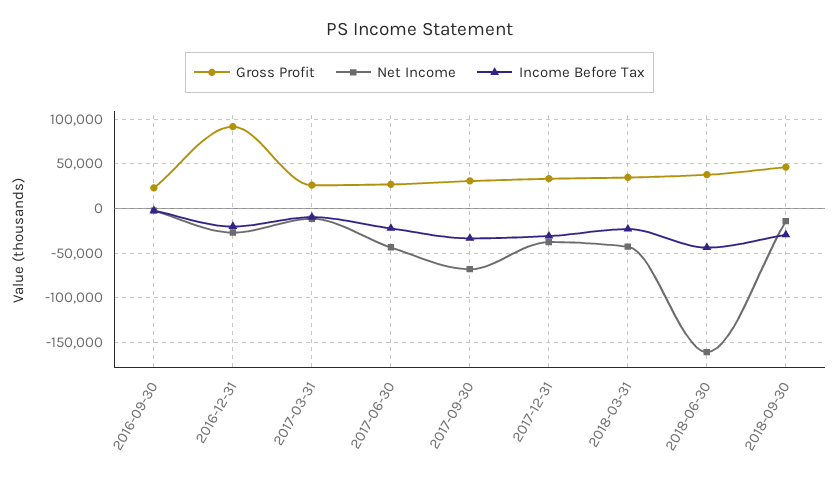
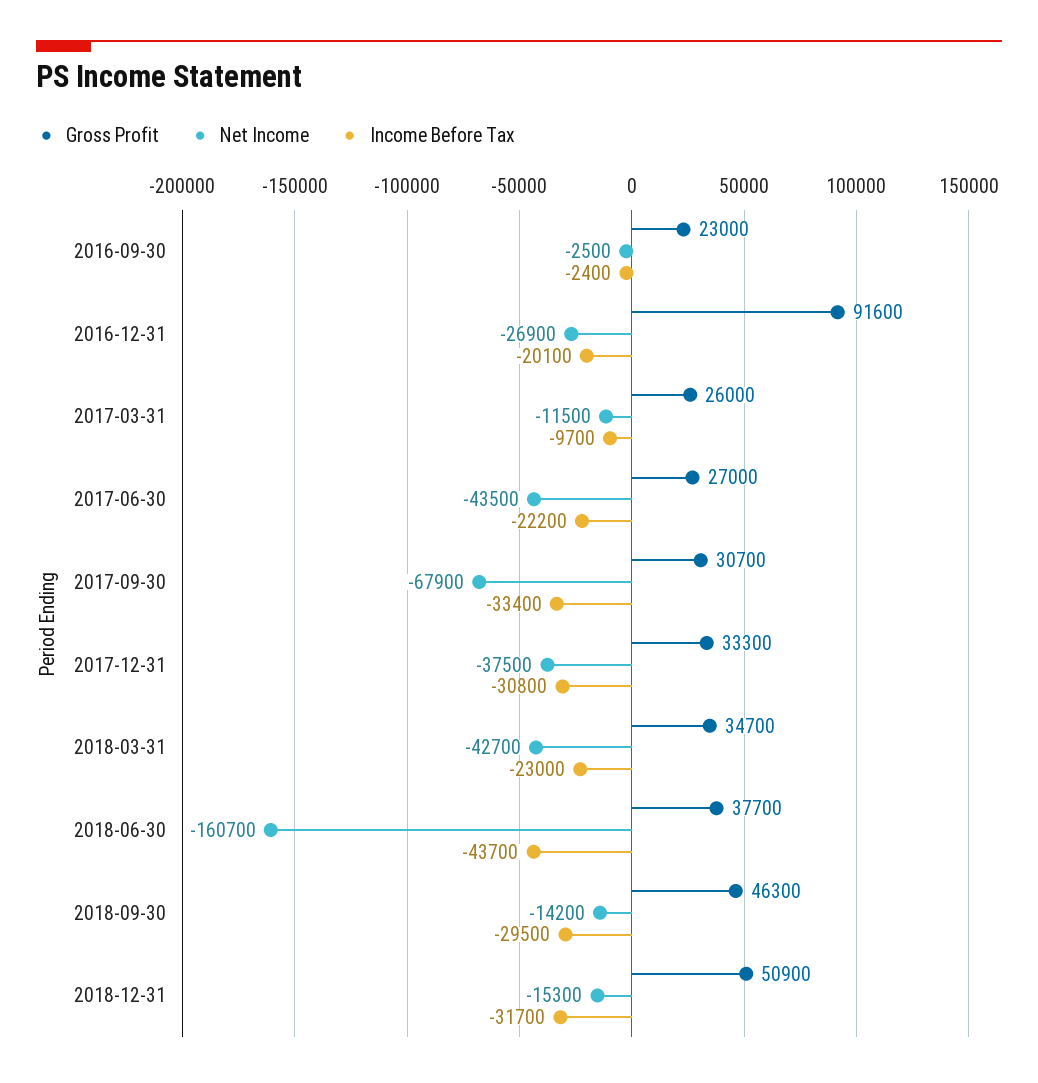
Gross Profit, 2018-12-31: none -> 50900
Net Income, 2018-12-31: none -> -15300
Income Before Tax, 2018-12-31: none -> -31700

